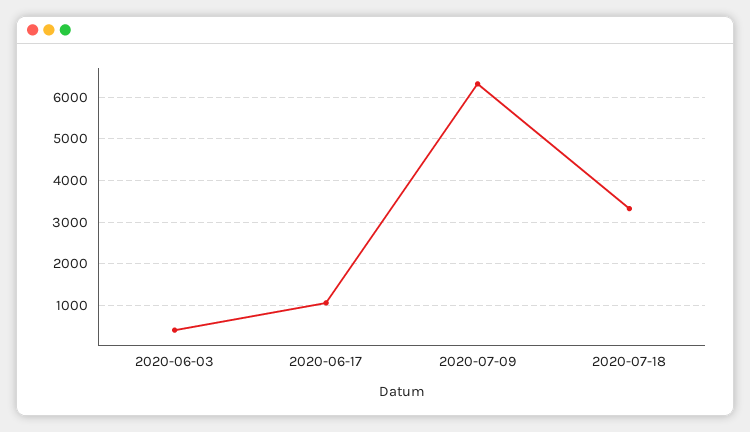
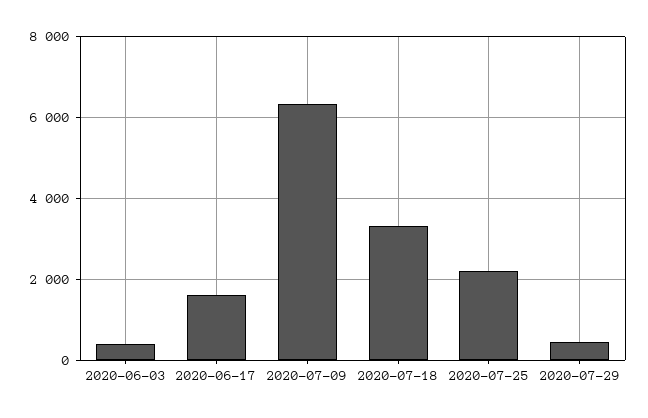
2020-06-17: 1000 -> 1600
2020-07-25: none -> 2200
2020-07-29: none -> 400

